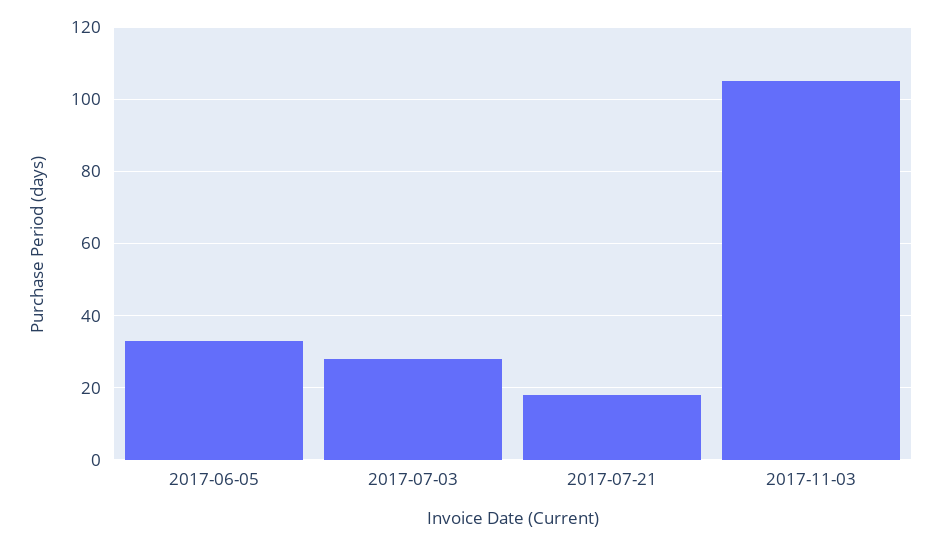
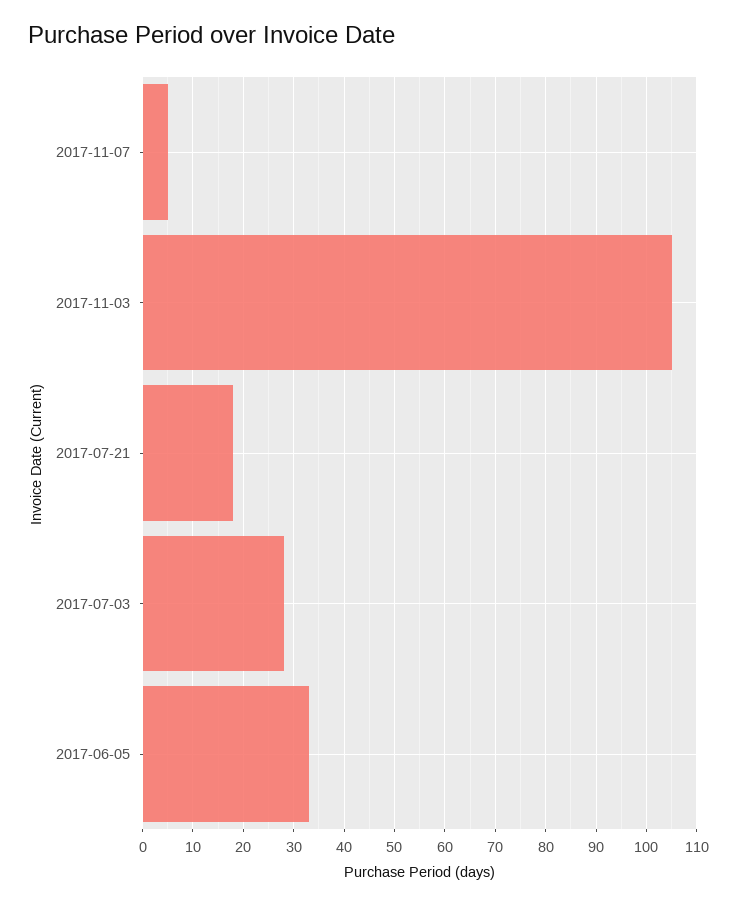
2017-11-07: none -> 5

